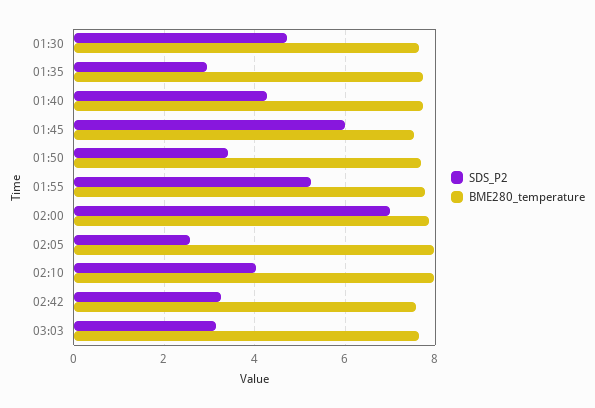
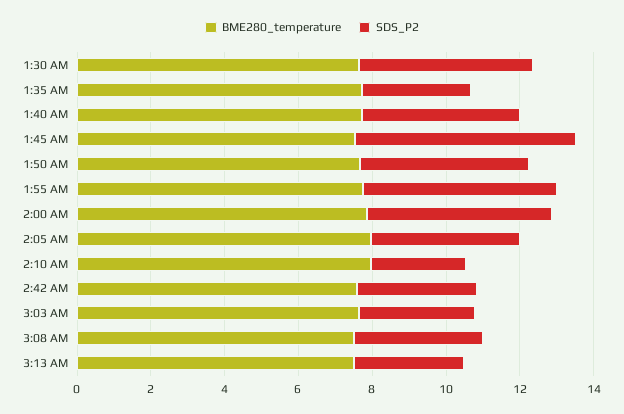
SDS_P2, 01:50: 3.4 -> 4.5
SDS_P2, 02:00: 7 -> 5
SDS_P2, 02:05: 2.6 -> 4
SDS_P2, 02:10: 4 -> 2.5
BME280_temperature, 3:08 AM: none -> 7.5
SDS_P2, 3:08 AM: none -> 3.5
BME280_temperature, 3:13 AM: none -> 7.5
SDS_P2, 3:13 AM: none -> 3

